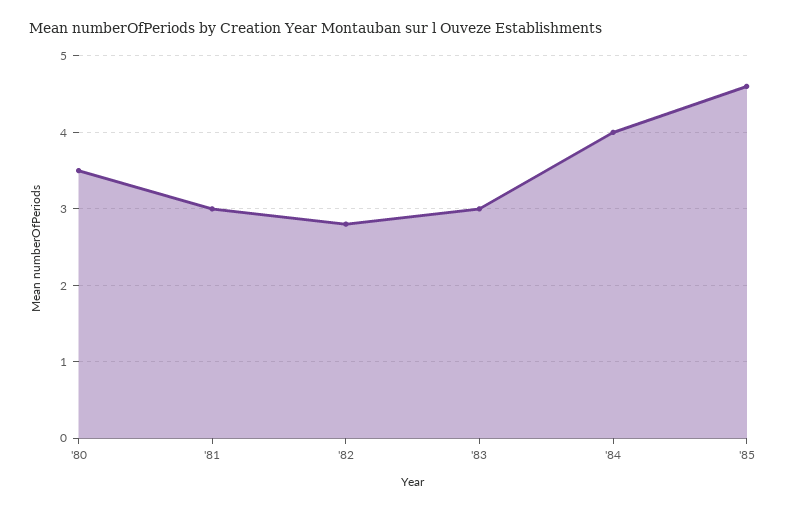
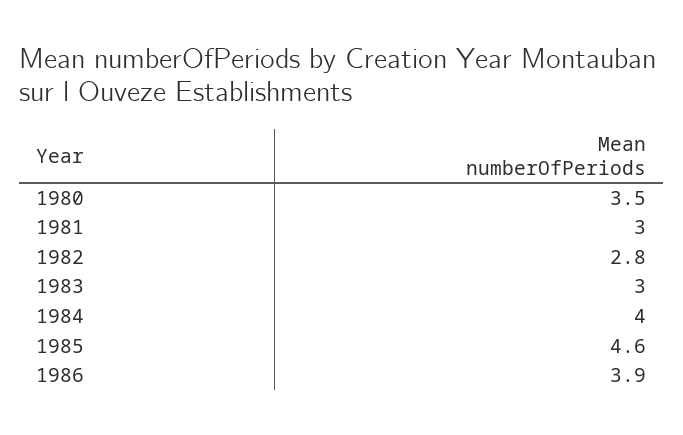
1986: none -> 3.9

